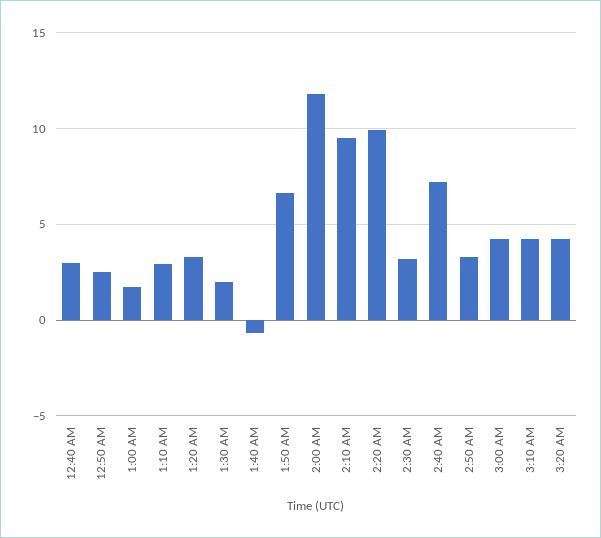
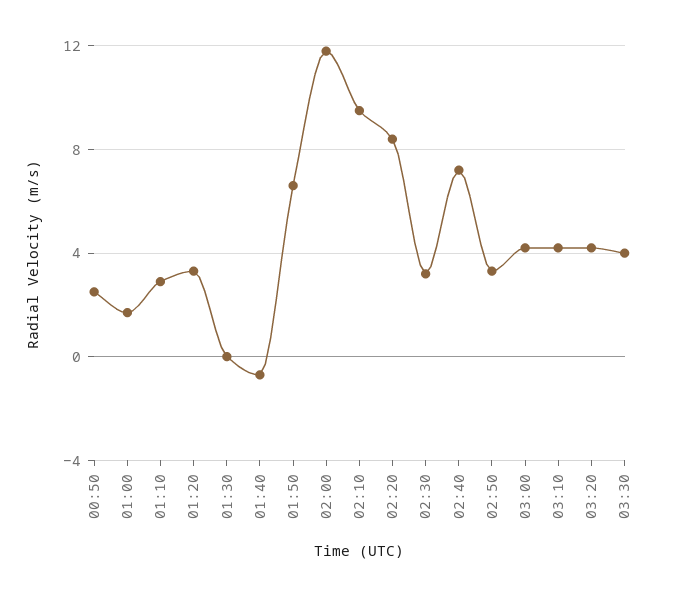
12:40 AM: 3 -> none
1:30 AM: 2 -> 0
2:20 AM: 10 -> 8.5
03:30: none -> 4

